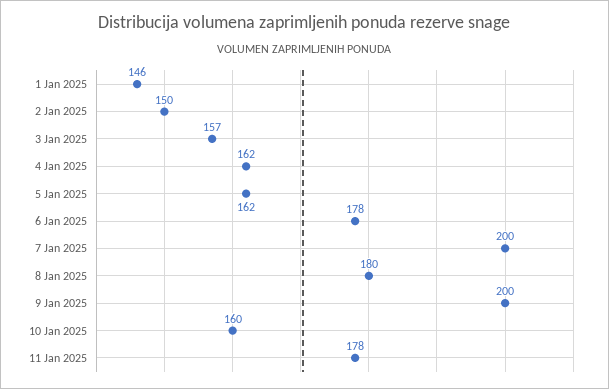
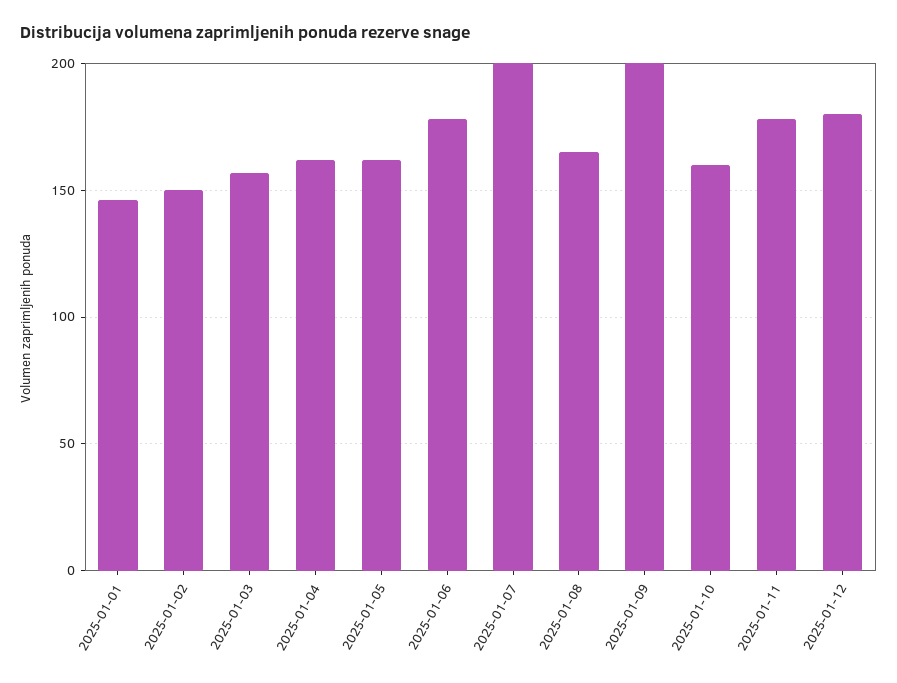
8 Jan 2025: 180 -> 165
2025-01-12: none -> 180

